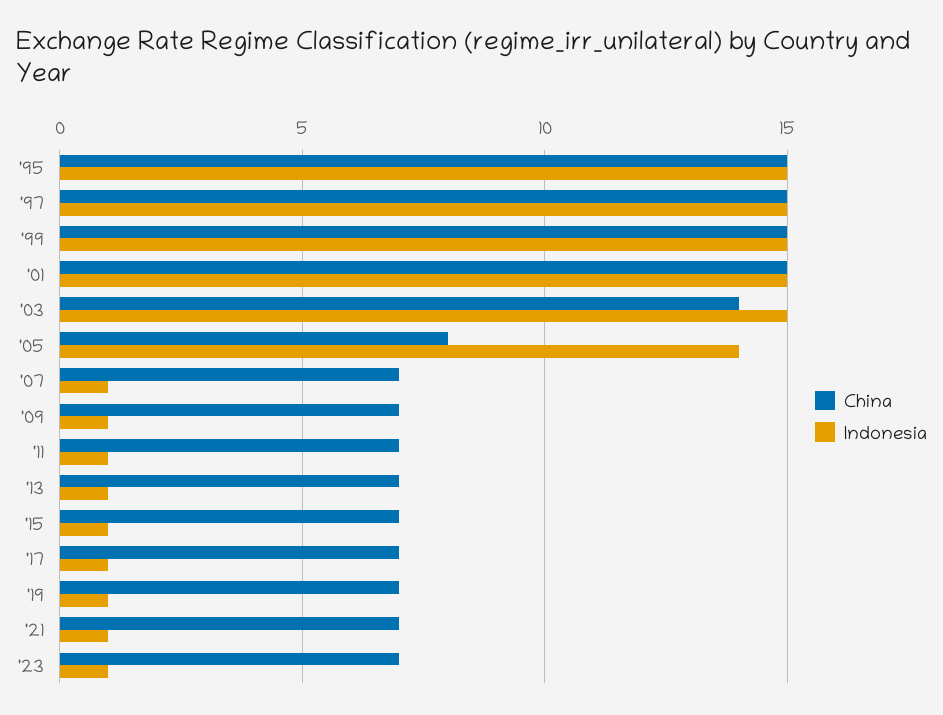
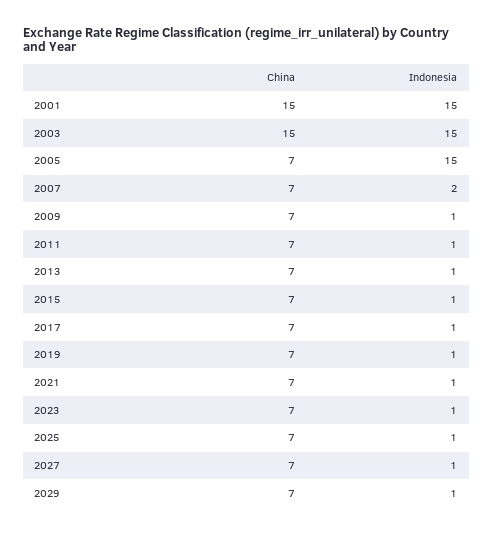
China, '95: 15 -> none
Indonesia, '95: 15 -> none
China, '97: 15 -> none
Indonesia, '97: 15 -> none
China, '99: 15 -> none
Indonesia, '99: 15 -> none
China, '03: 14 -> 15
China, '05: 8 -> 7
Indonesia, '05: 14 -> 15
Indonesia, '07: 1 -> 2
China, 2025: none -> 7
Indonesia, 2025: none -> 1
China, 2027: none -> 7
Indonesia, 2027: none -> 1
China, 2029: none -> 7
Indonesia, 2029: none -> 1

